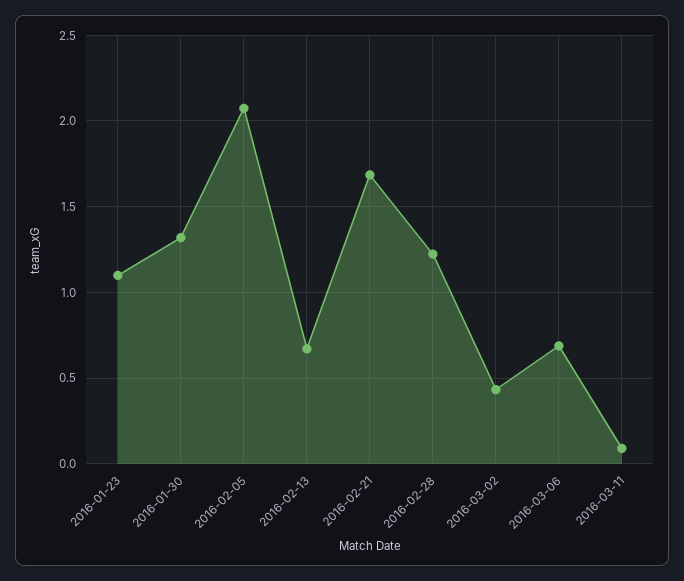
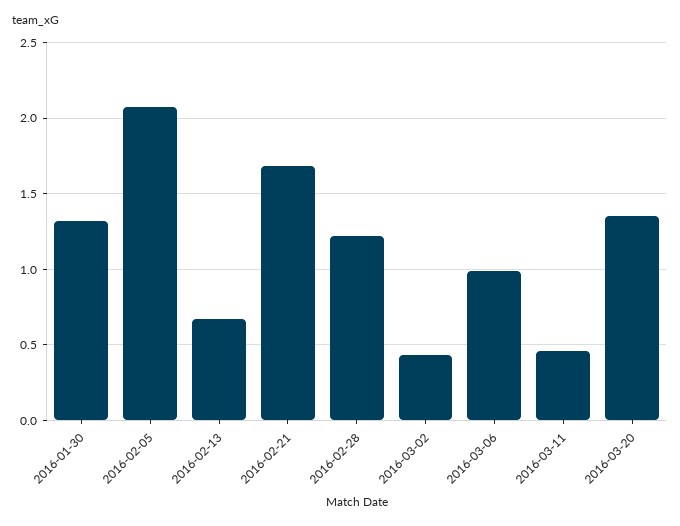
2016-01-23: 1.1 -> none
2016-03-06: 0.7 -> 1
2016-03-11: 0.1 -> 0.45
2016-03-20: none -> 1.35

